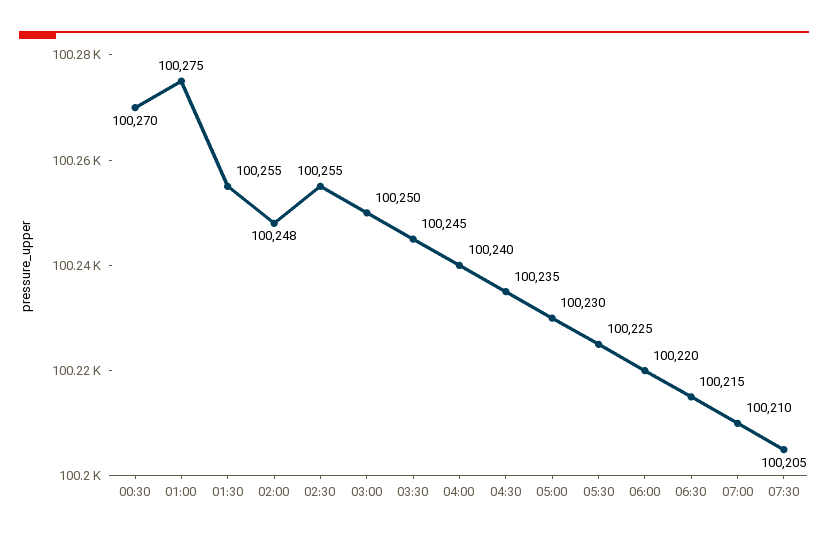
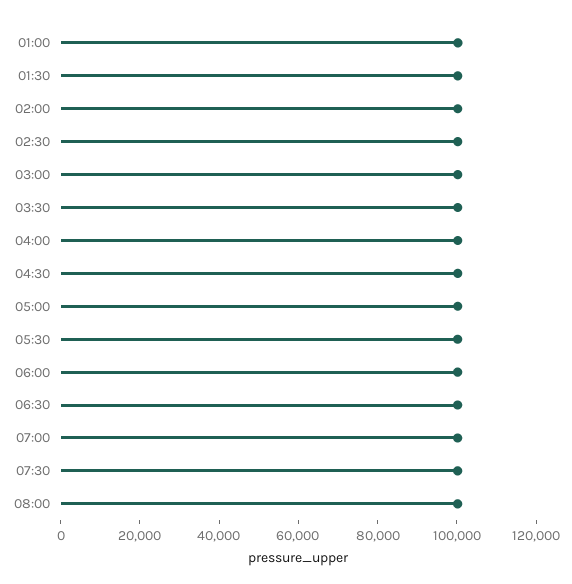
00:30: 100270 -> none
08:00: none -> 100000

